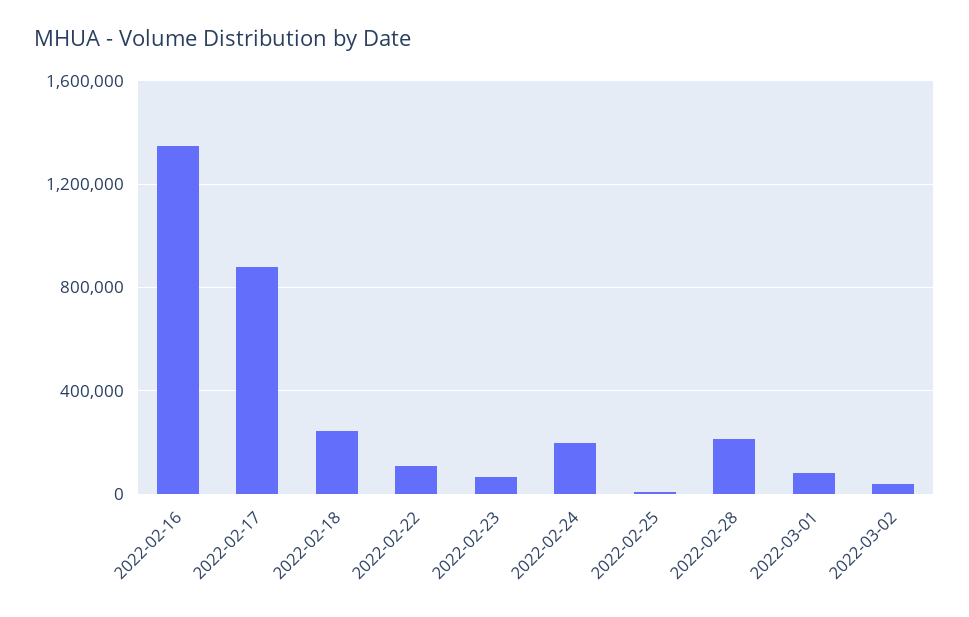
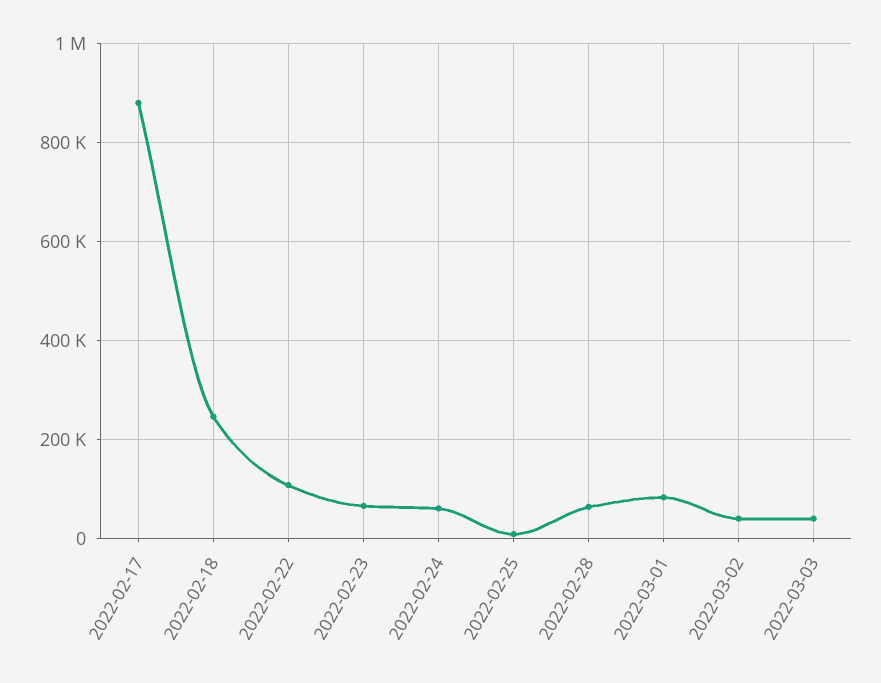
2022-02-16: 1350000 -> none
2022-02-24: 200000 -> 60000
2022-02-28: 200000 -> 60000
2022-03-03: none -> 40000

